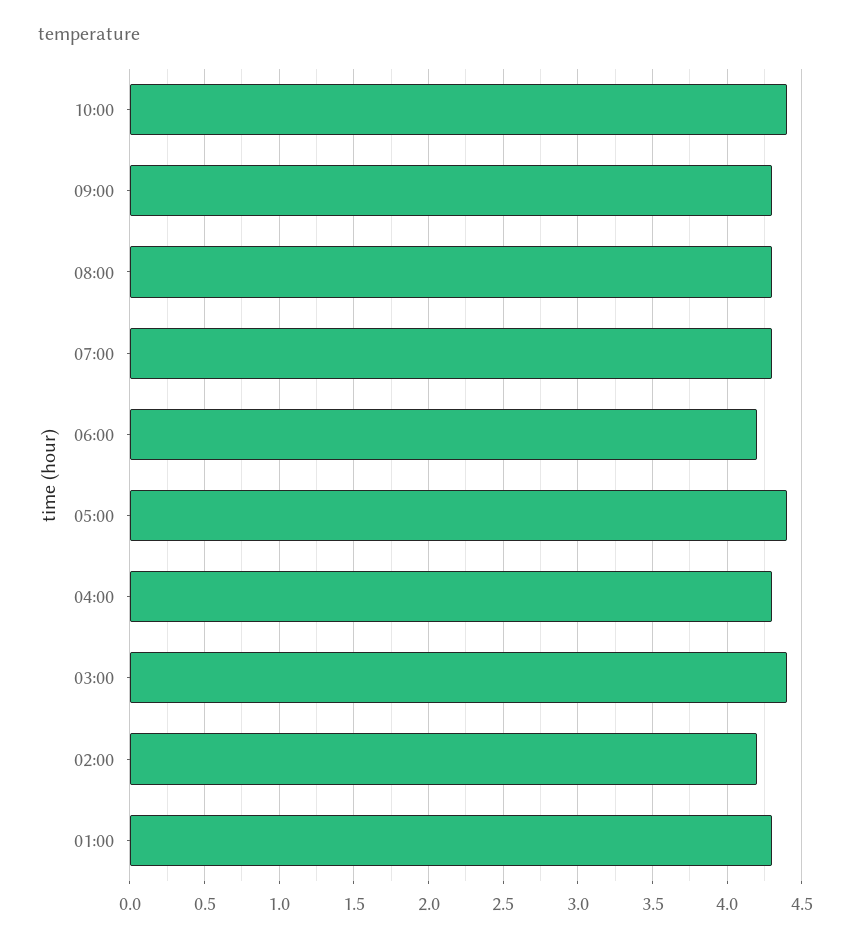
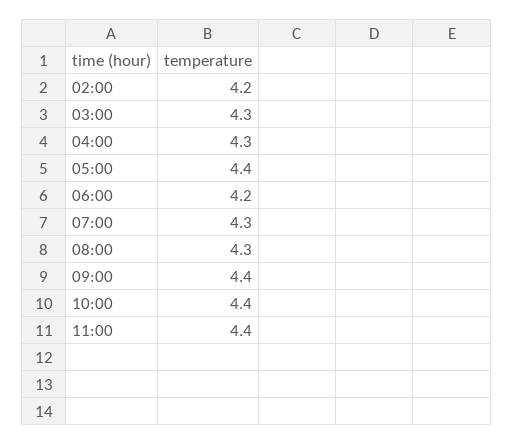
09:00: 4.3 -> 4.4
03:00: 4.4 -> 4.3
01:00: 4.3 -> none
11:00: none -> 4.4

